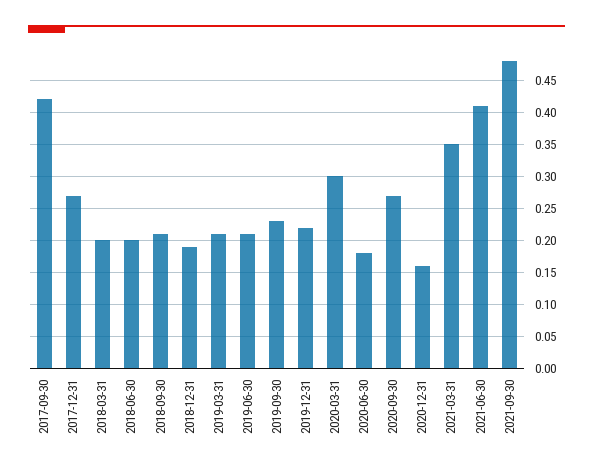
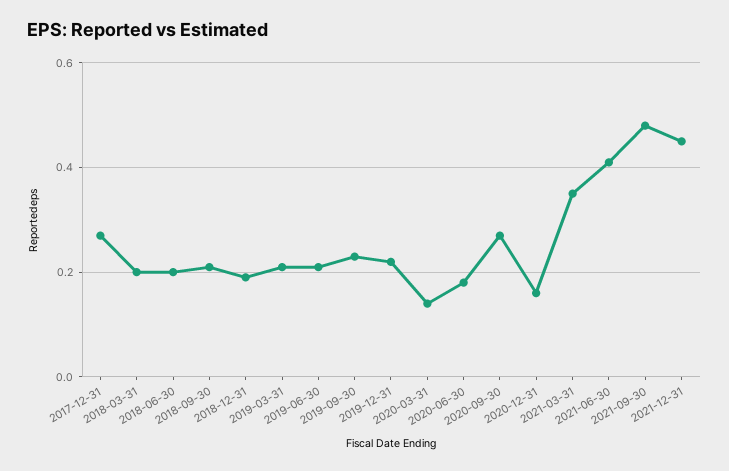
2017-09-30: 0.42 -> none
2020-03-31: 0.3 -> 0.15
2021-12-31: none -> 0.45

